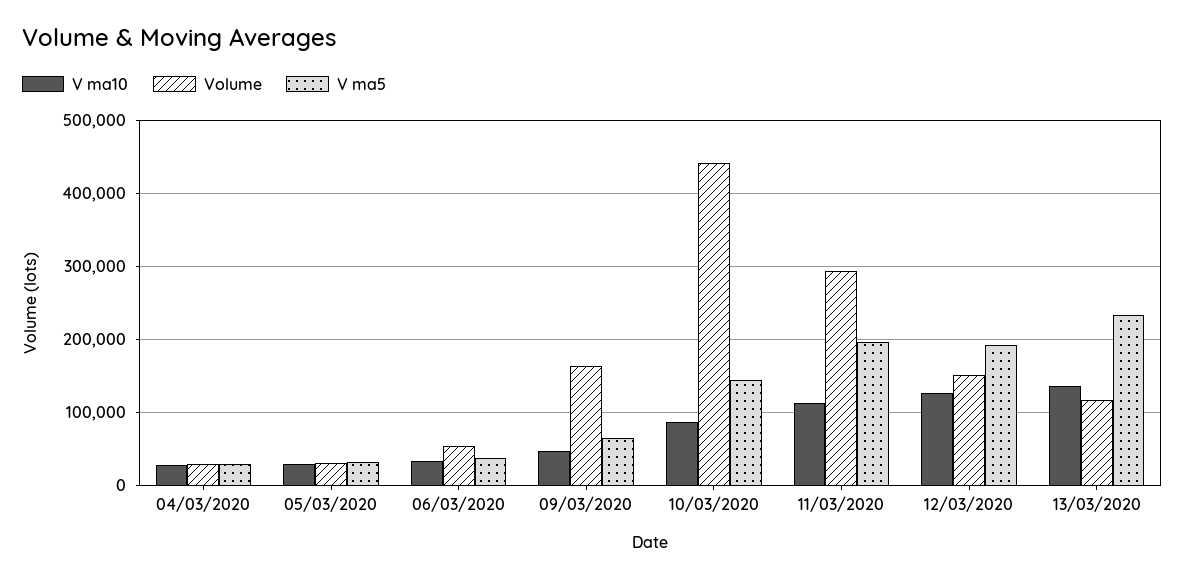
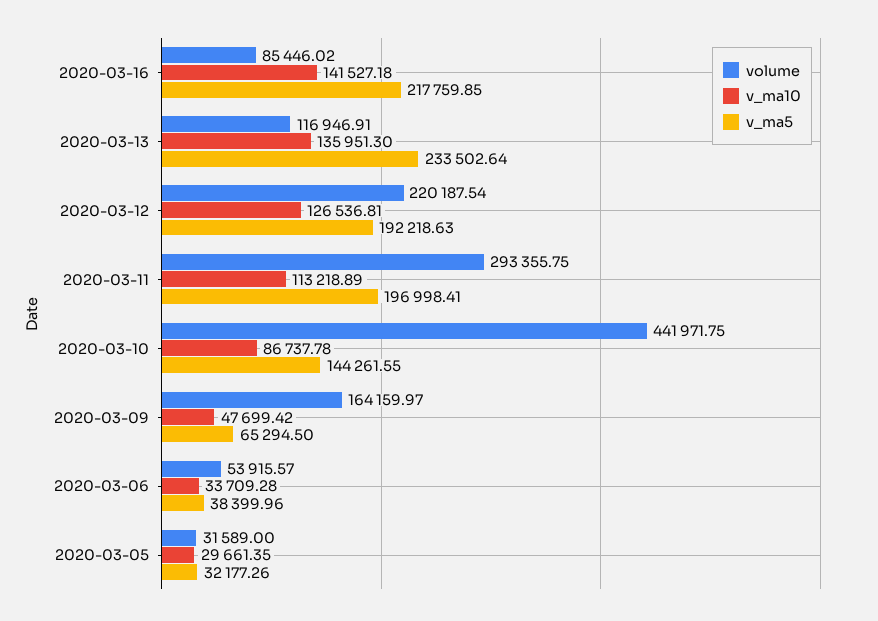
V ma10, 04/03/2020: 30000 -> none
Volume, 04/03/2020: 30000 -> none
V ma5, 04/03/2020: 30000 -> none
Volume, 12/03/2020: 150000 -> 220187.54
Volume, 2020-03-16: none -> 85446.02
V ma10, 2020-03-16: none -> 141527.18
V ma5, 2020-03-16: none -> 217759.85

